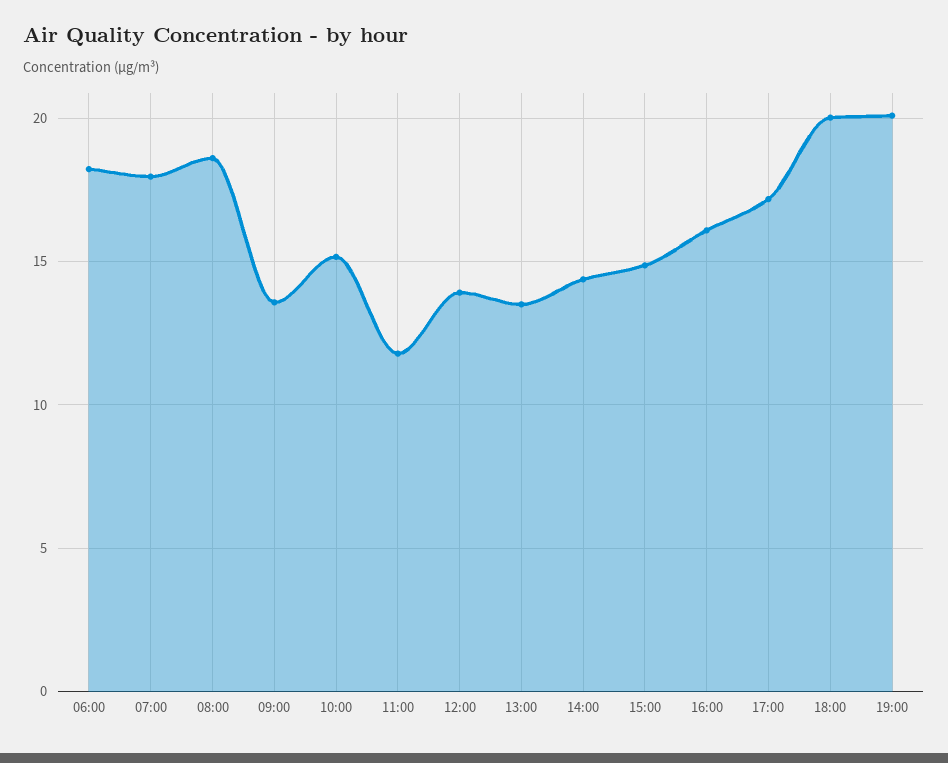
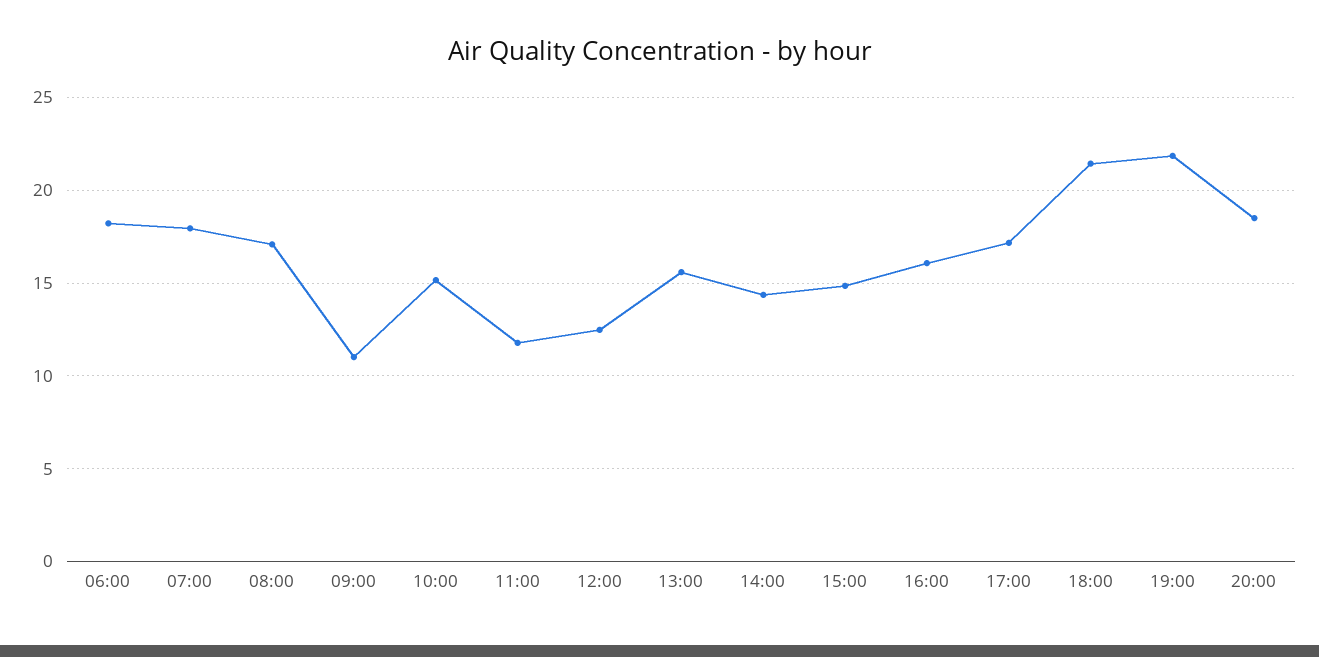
08:00: 18.5 -> 17
09:00: 13.5 -> 11
12:00: 14 -> 12.5
13:00: 13.5 -> 15.5
18:00: 20 -> 21.5
19:00: 20 -> 22
20:00: none -> 18.5

